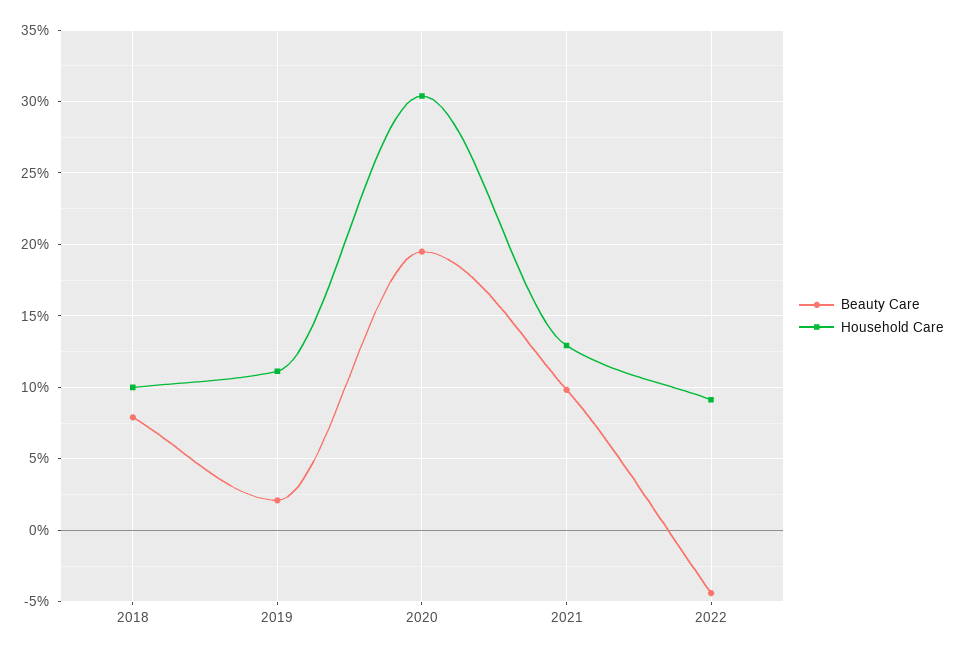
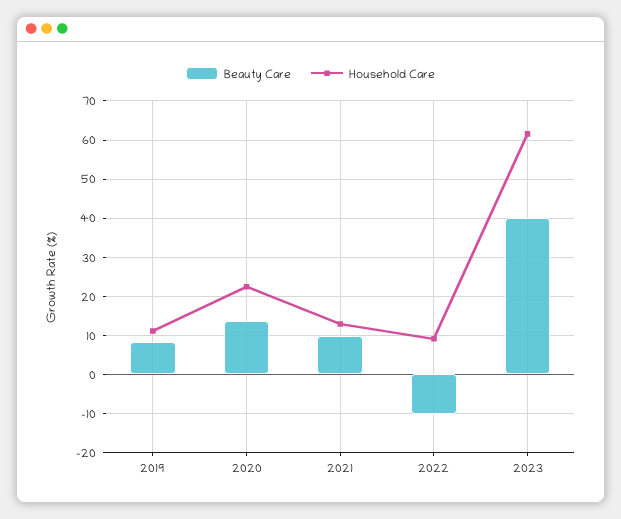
Beauty Care, 2018: 8 -> none
Household Care, 2018: 10 -> none
Beauty Care, 2019: 2 -> 8
Beauty Care, 2020: 19.5 -> 14
Household Care, 2020: 30.5 -> 22
Beauty Care, 2022: -4.5 -> -10
Beauty Care, 2023: none -> 40
Household Care, 2023: none -> 62

